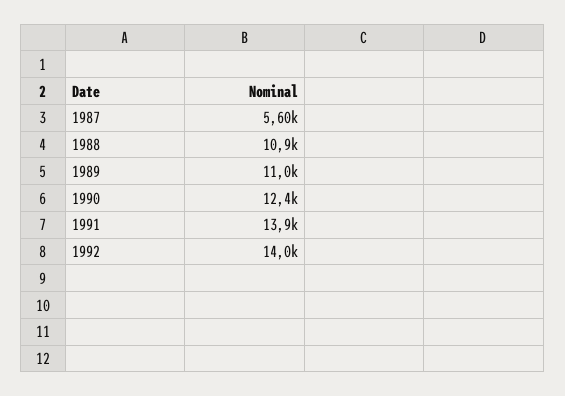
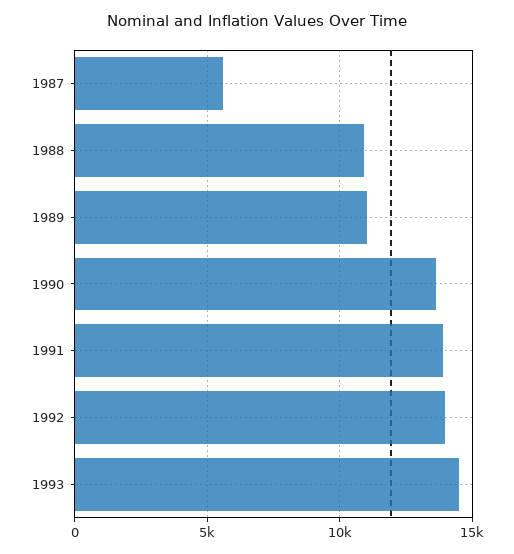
1990: 12400 -> 13500
1993: none -> 14500

